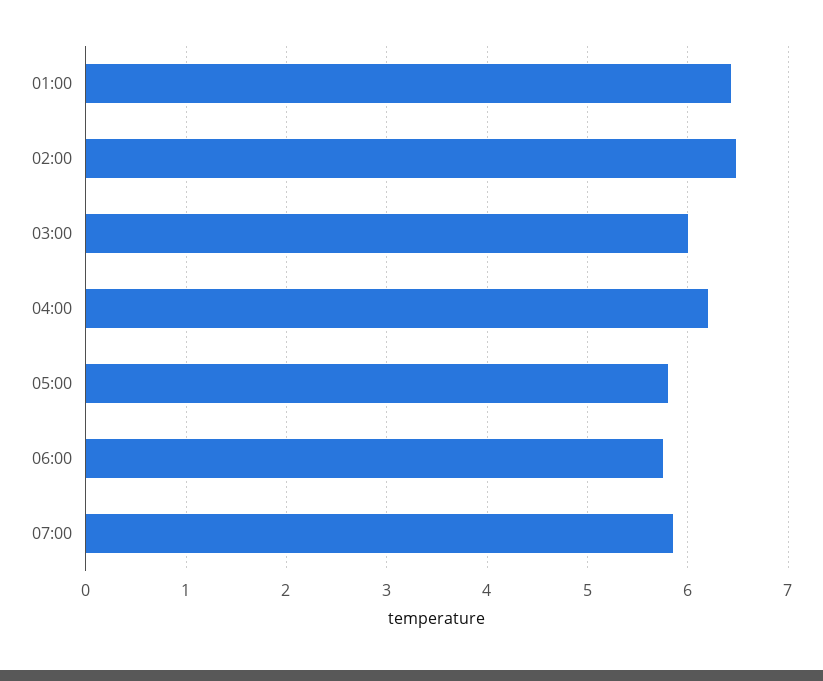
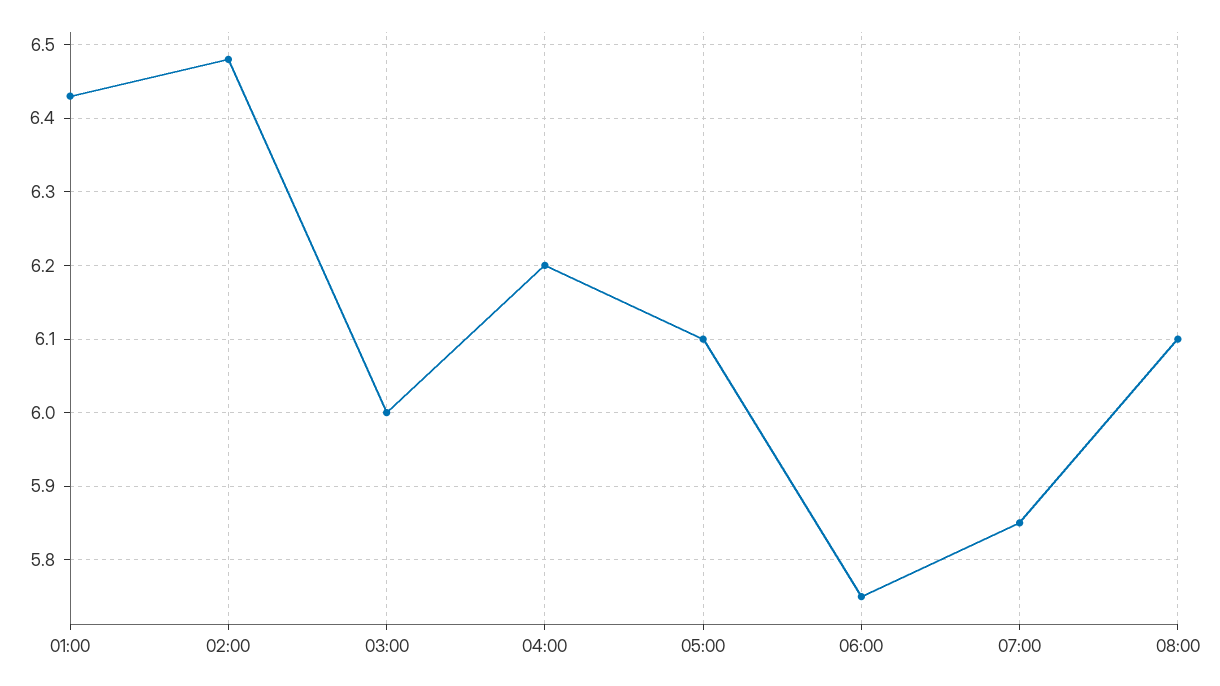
05:00: 5.8 -> 6.1
08:00: none -> 6.1

